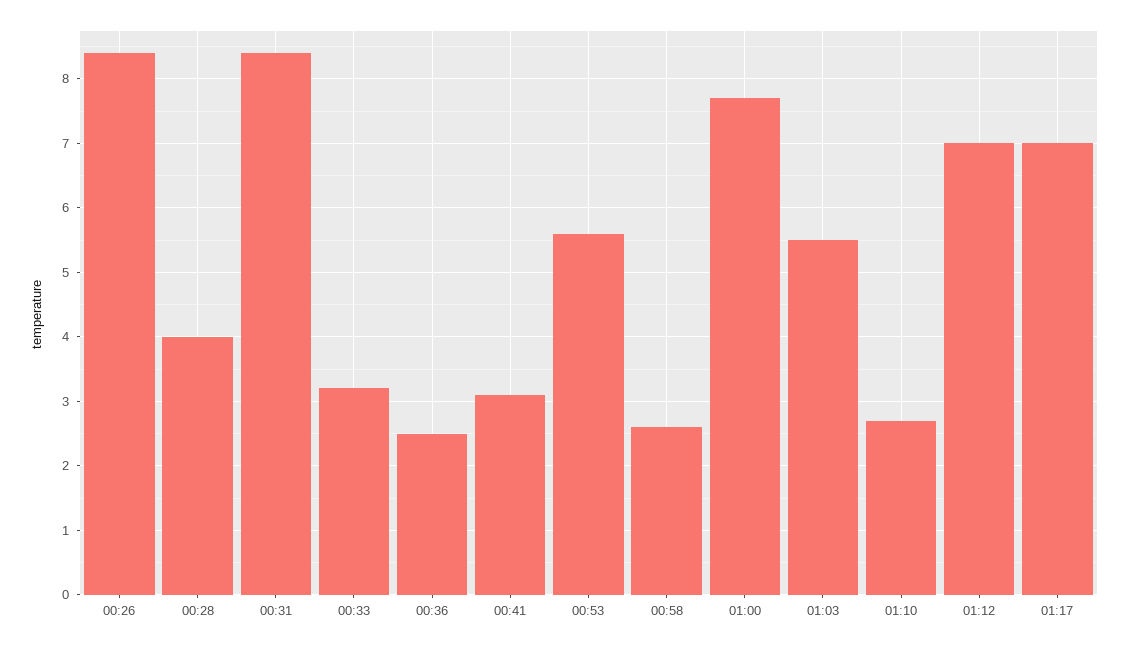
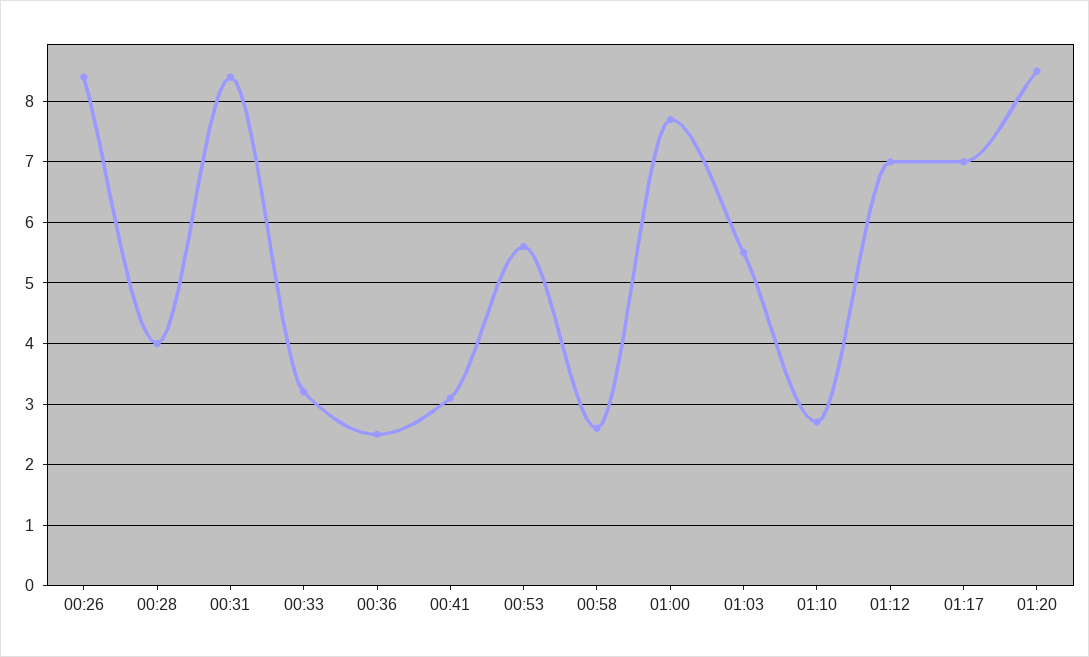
01:20: none -> 8.5

